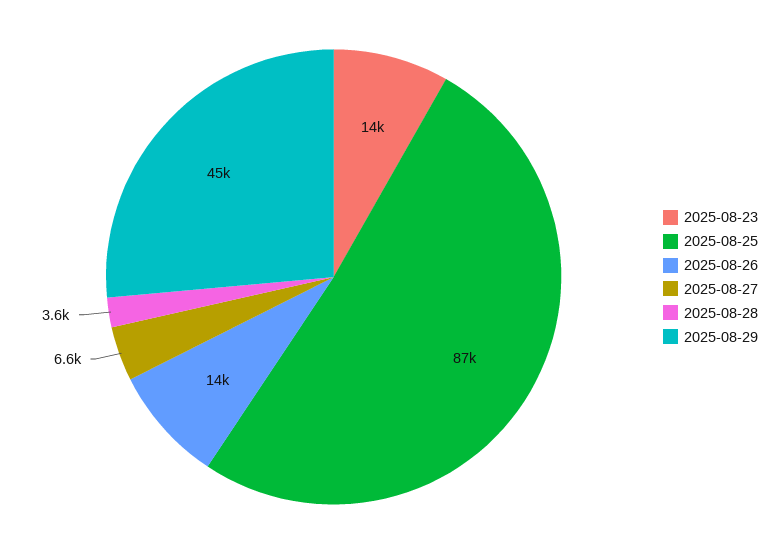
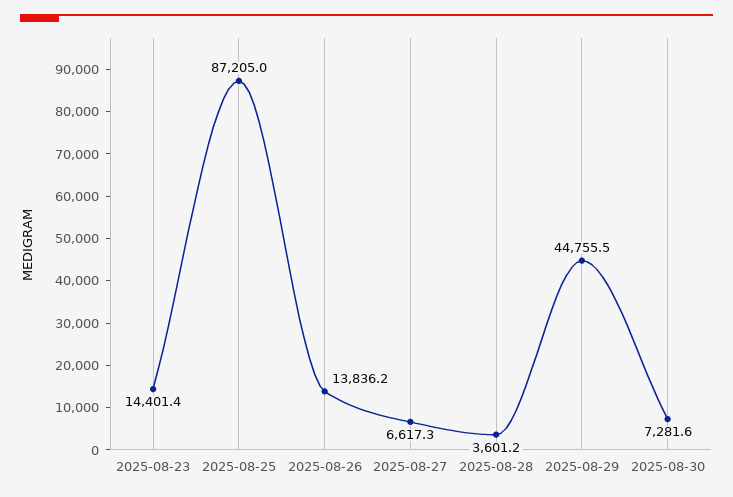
2025-08-30: none -> 7281.6

